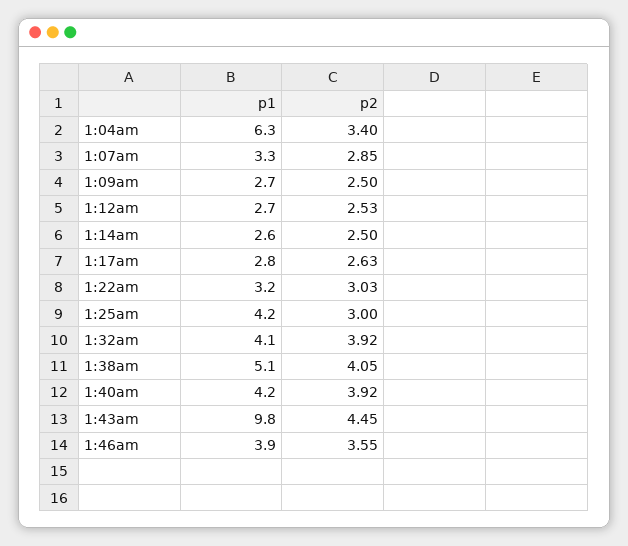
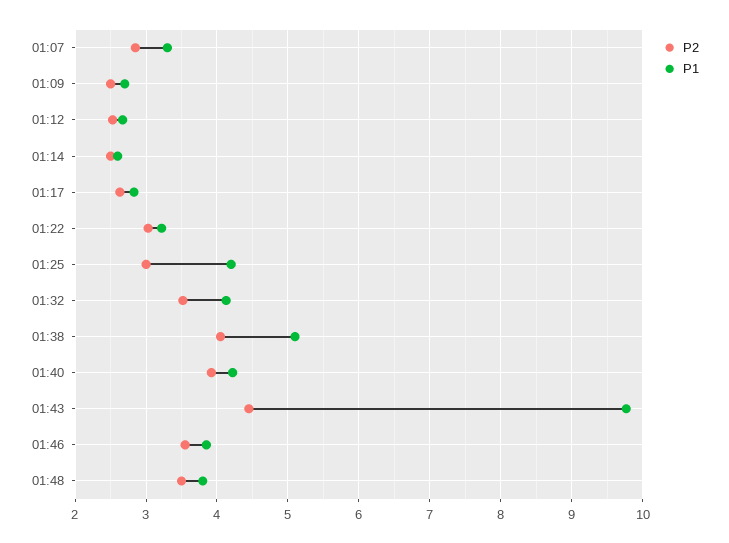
p1, 1:04am: 6.3 -> none
p2, 1:04am: 3.4 -> none
p2, 1:32am: 3.92 -> 3.5
p2, 01:48: none -> 3.5
p1, 01:48: none -> 3.8

